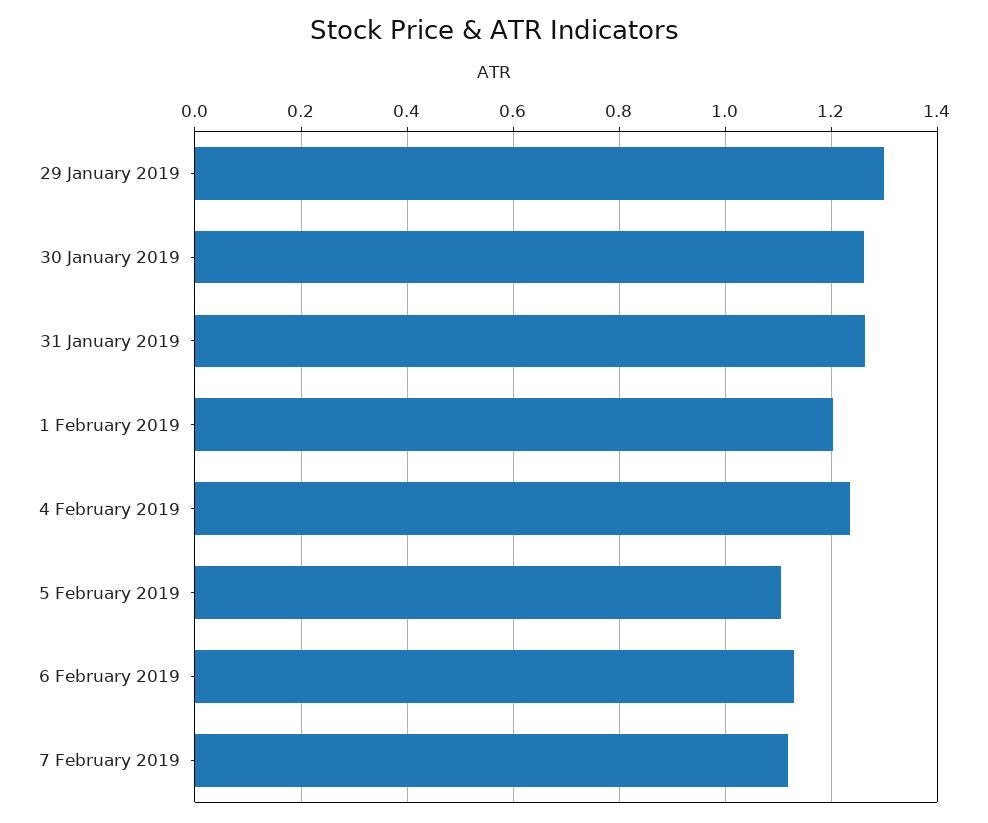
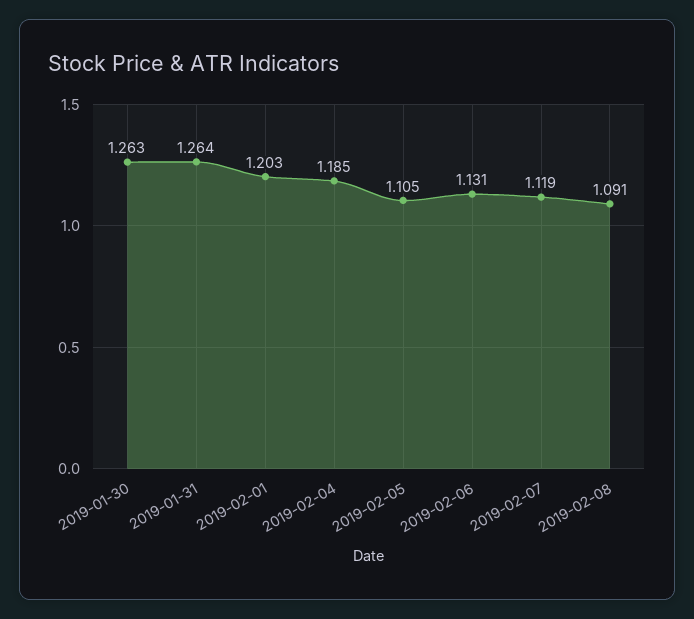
29 January 2019: 1.3 -> none
4 February 2019: 1.24 -> 1.185
2019-02-08: none -> 1.091

